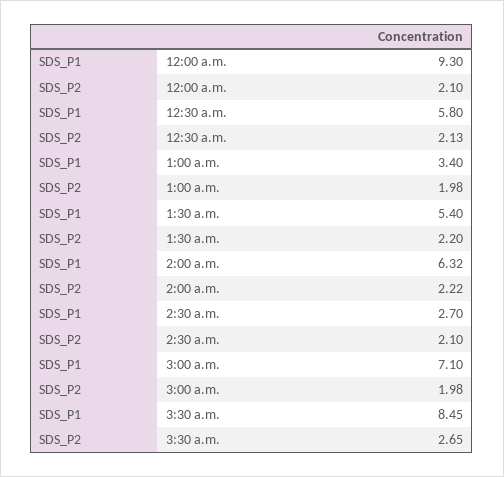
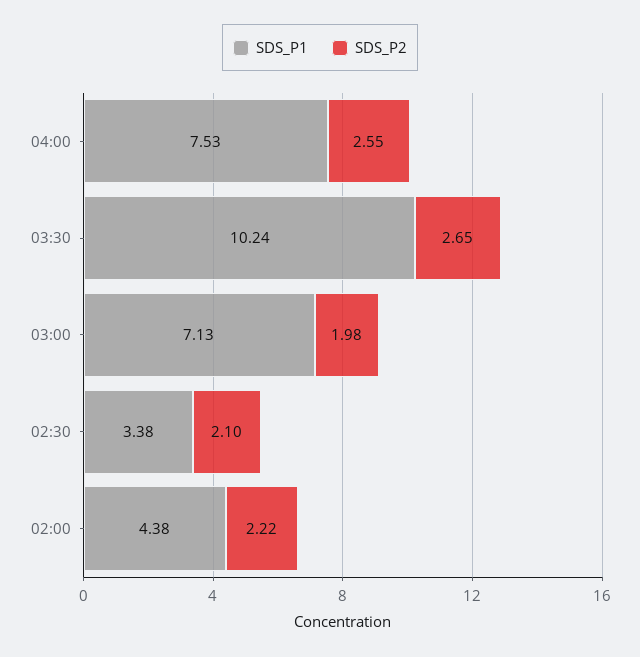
SDS_P1, 12:00 a.m.: 9.3 -> none
SDS_P2, 12:00 a.m.: 2.1 -> none
SDS_P1, 12:30 a.m.: 5.8 -> none
SDS_P2, 12:30 a.m.: 2.13 -> none
SDS_P1, 1:00 a.m.: 3.4 -> none
SDS_P2, 1:00 a.m.: 1.98 -> none
SDS_P1, 1:30 a.m.: 5.4 -> none
SDS_P2, 1:30 a.m.: 2.2 -> none
SDS_P1, 2:00 a.m.: 6.32 -> 4.38
SDS_P1, 2:30 a.m.: 2.7 -> 3.38
SDS_P1, 3:00 a.m.: 7.1 -> 7.13
SDS_P1, 3:30 a.m.: 8.45 -> 10.24
SDS_P1, 04:00: none -> 7.53
SDS_P2, 04:00: none -> 2.55

